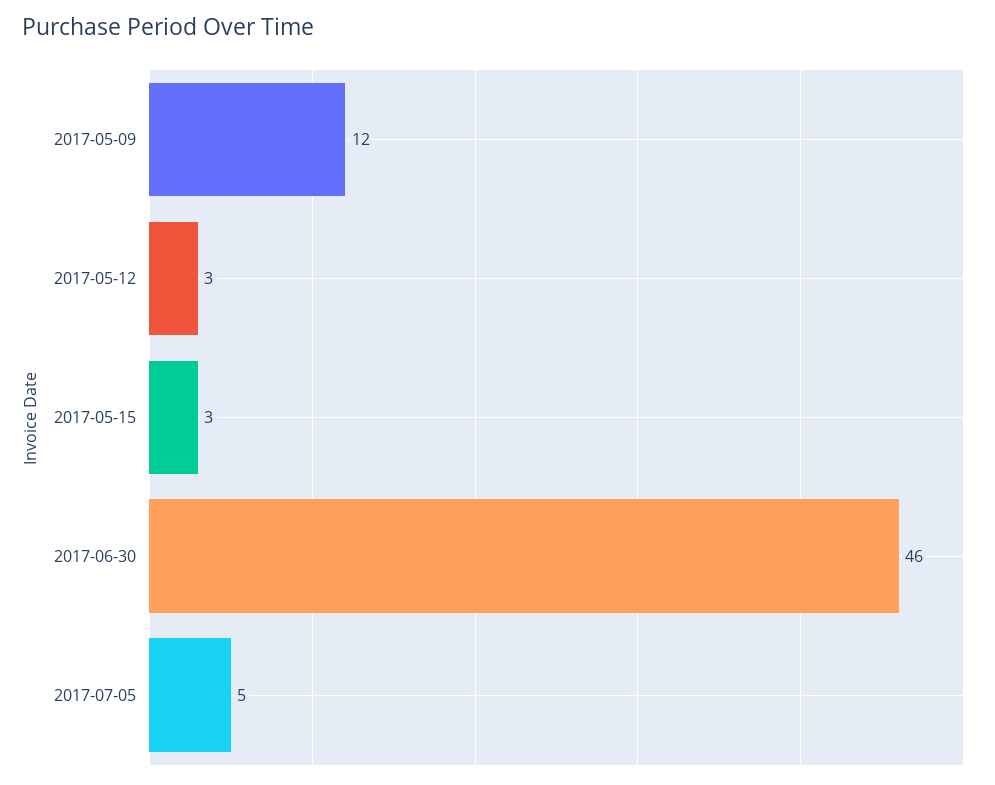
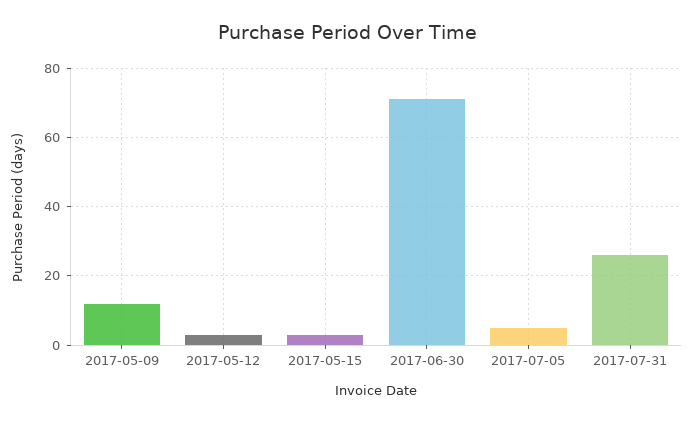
2017-06-30: 46 -> 70
2017-07-31: none -> 25

